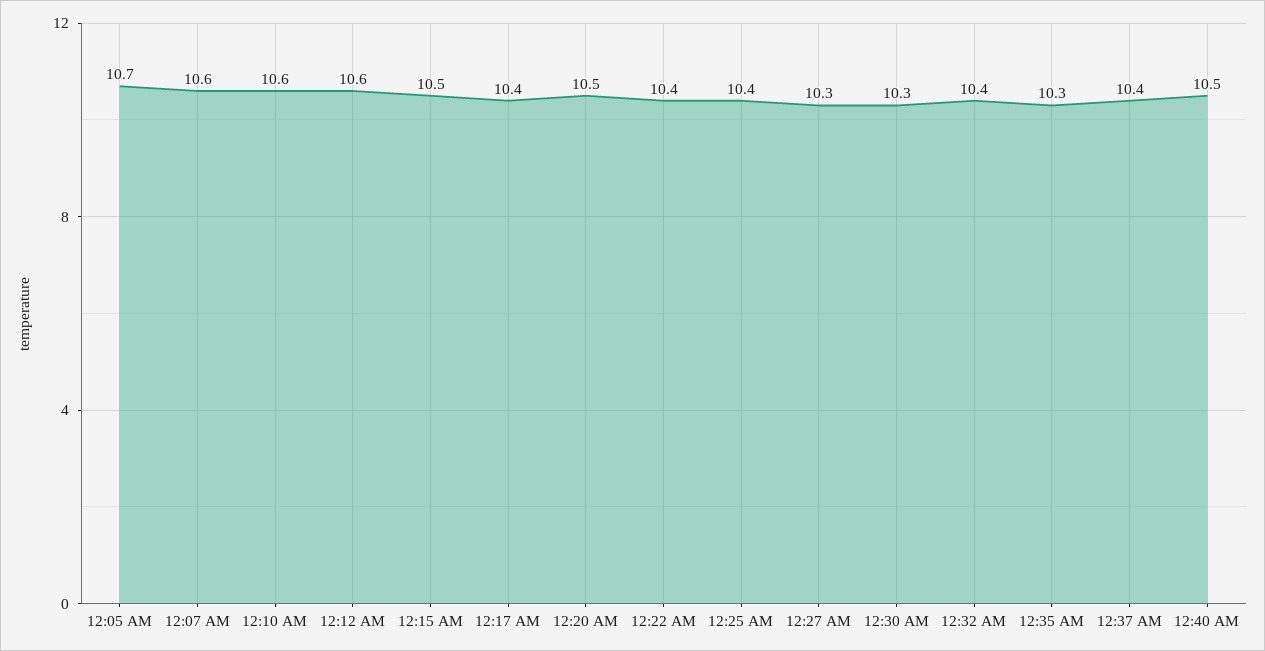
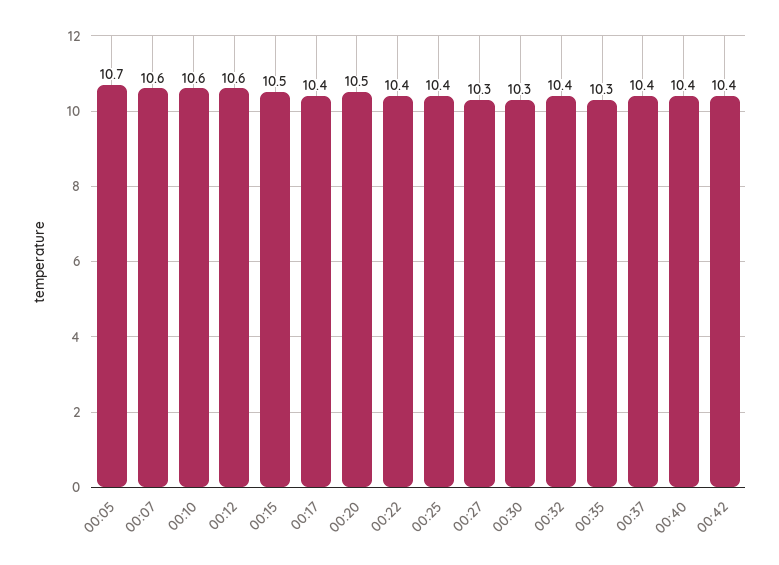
12:40 AM: 10.5 -> 10.4
00:42: none -> 10.4

